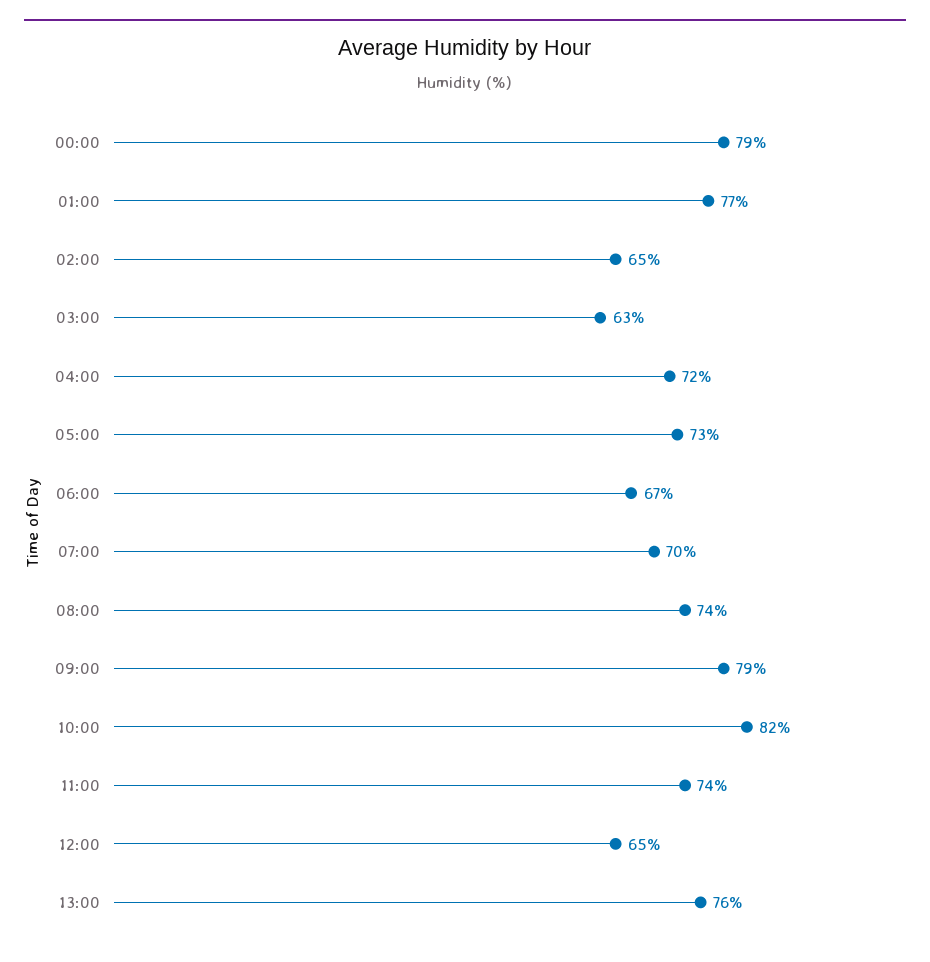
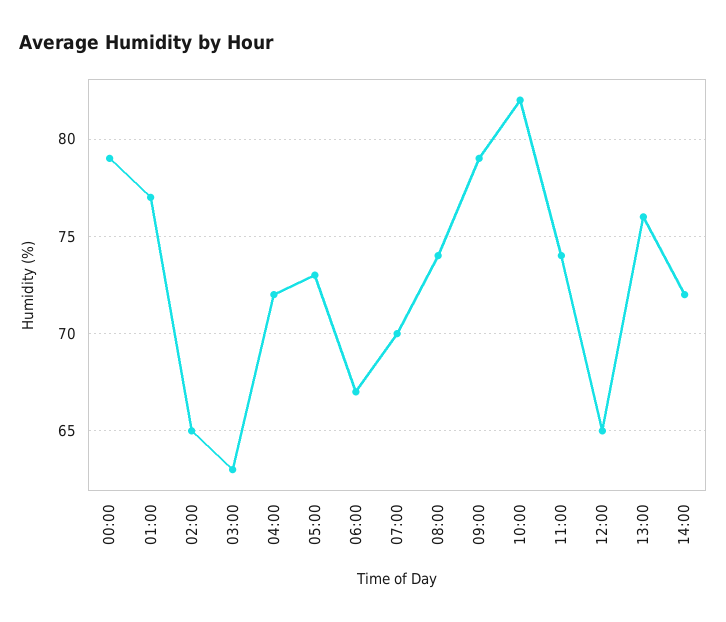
14:00: none -> 72

